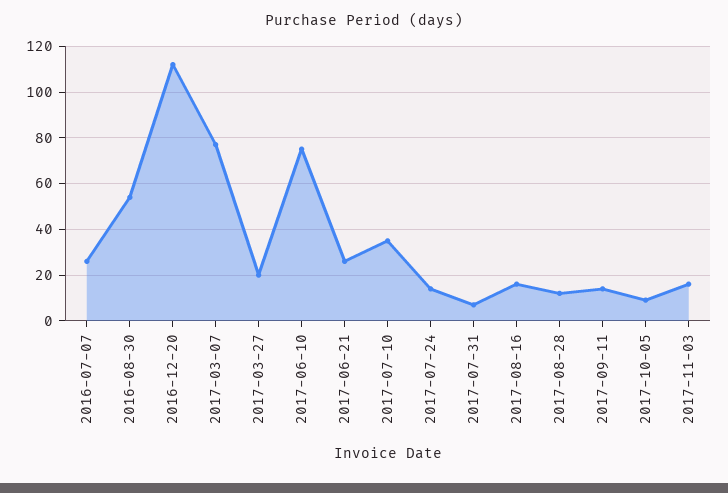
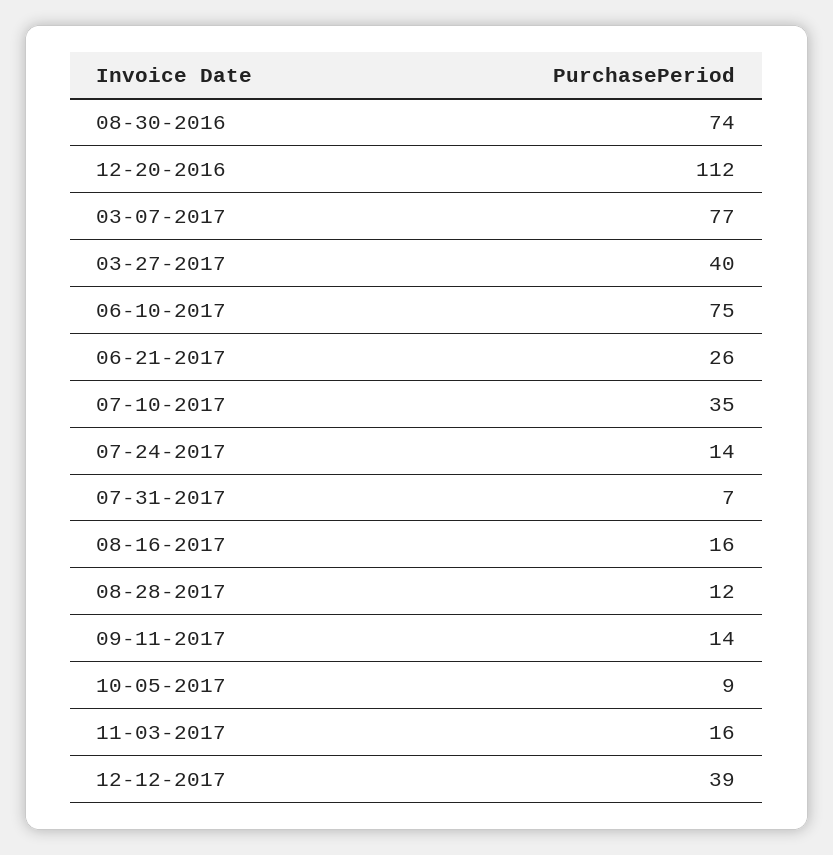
2016-07-07: 25 -> none
2016-08-30: 55 -> 74
2017-03-27: 20 -> 40
12-12-2017: none -> 39

